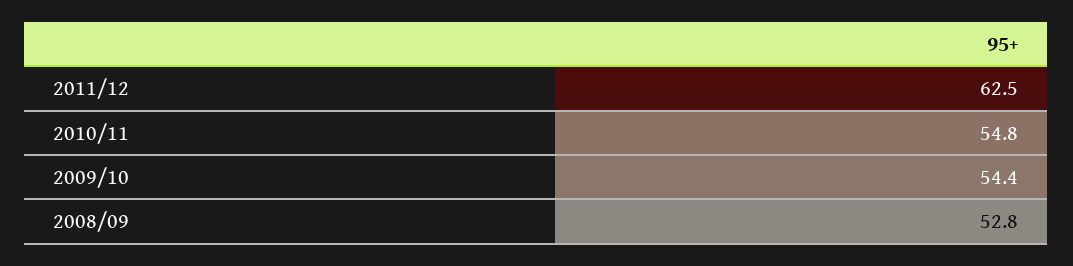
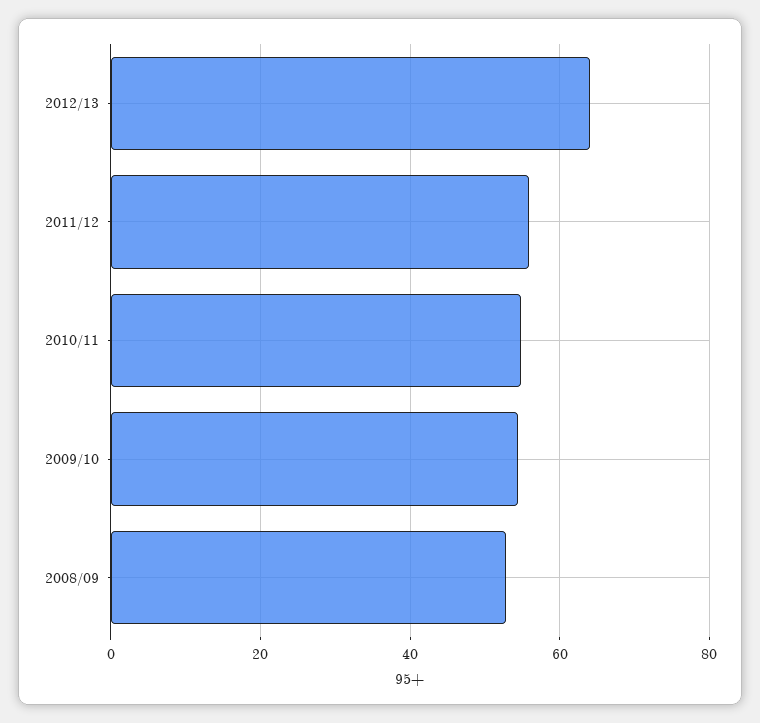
2011/12: 62.5 -> 56
2012/13: none -> 64

